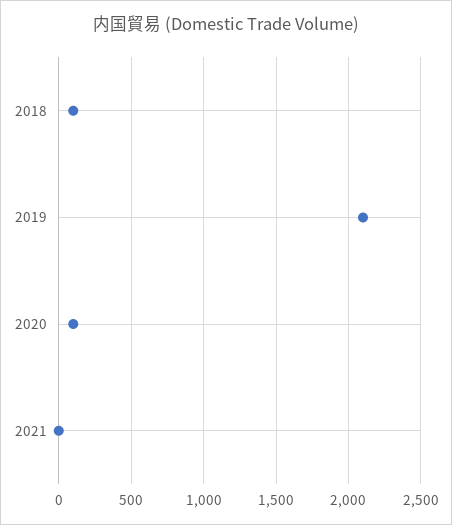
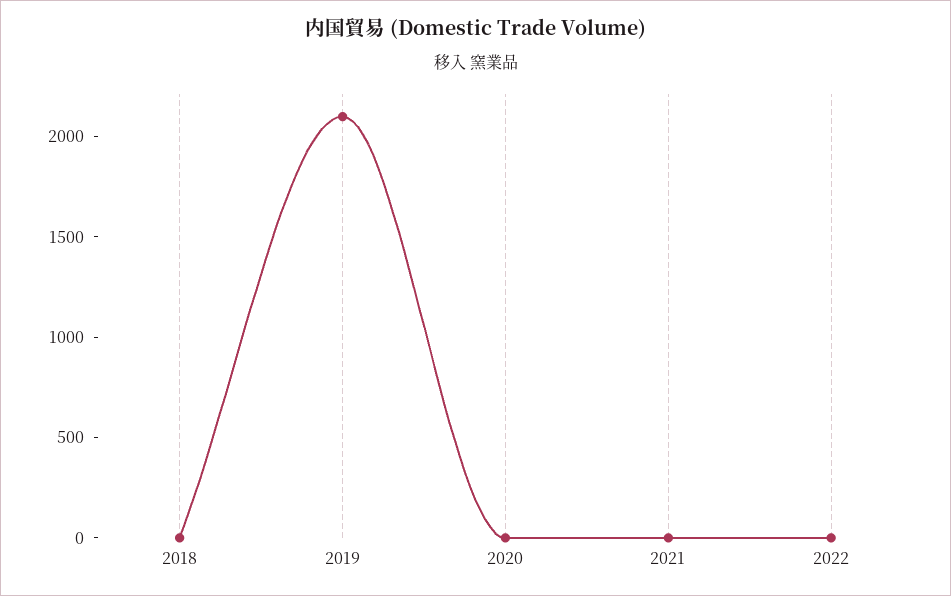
2018: 100 -> 0
2020: 100 -> 0
2022: none -> 0

